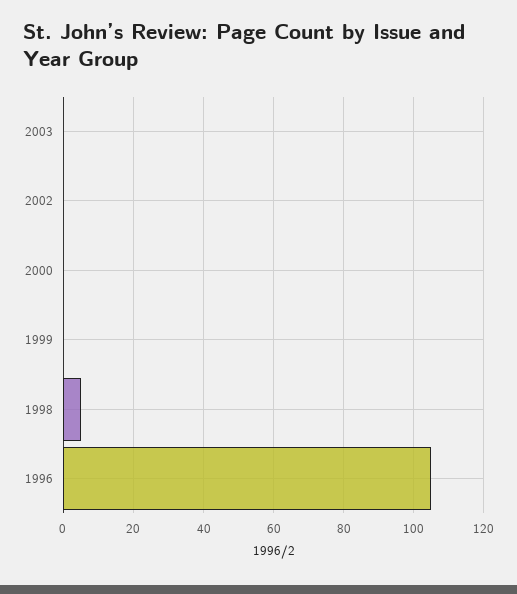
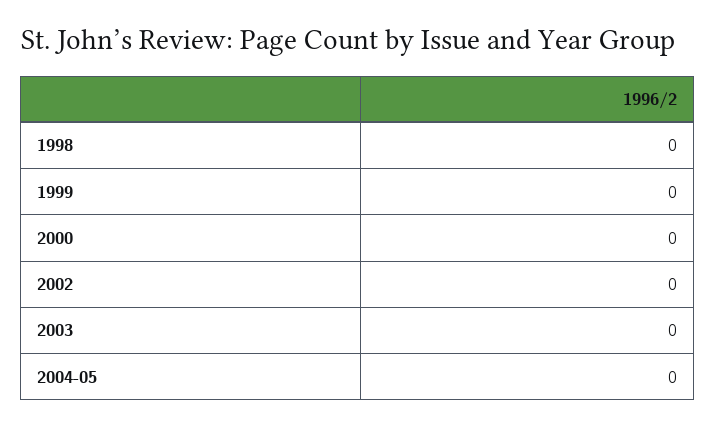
1998: 5 -> 0
1996: 105 -> none
2004-05: none -> 0

